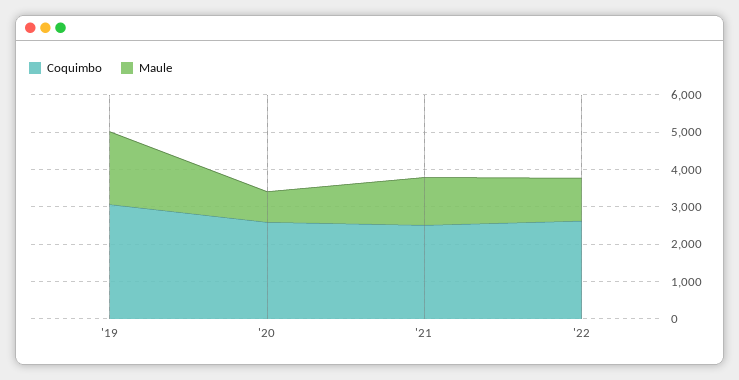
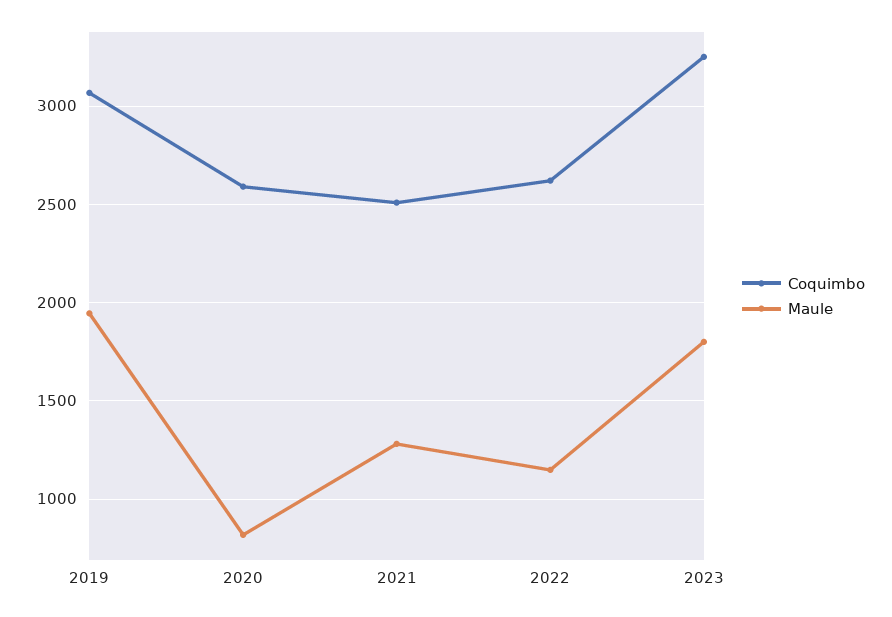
Coquimbo, 2023: none -> 3250
Maule, 2023: none -> 1800

